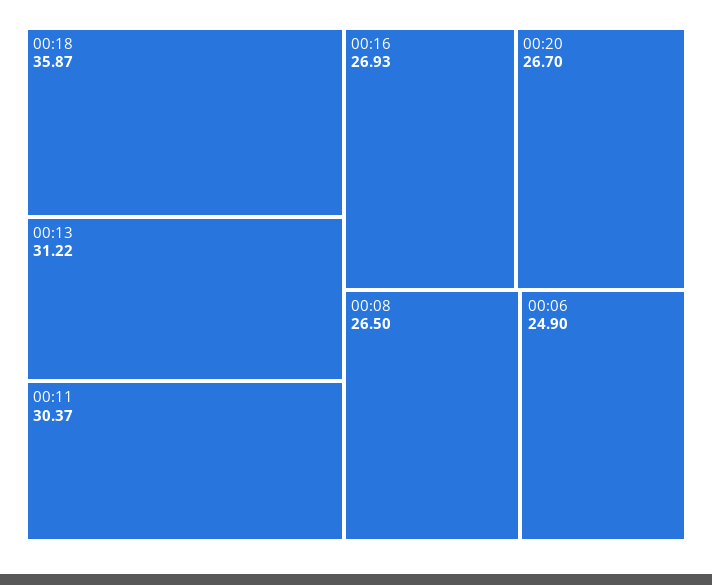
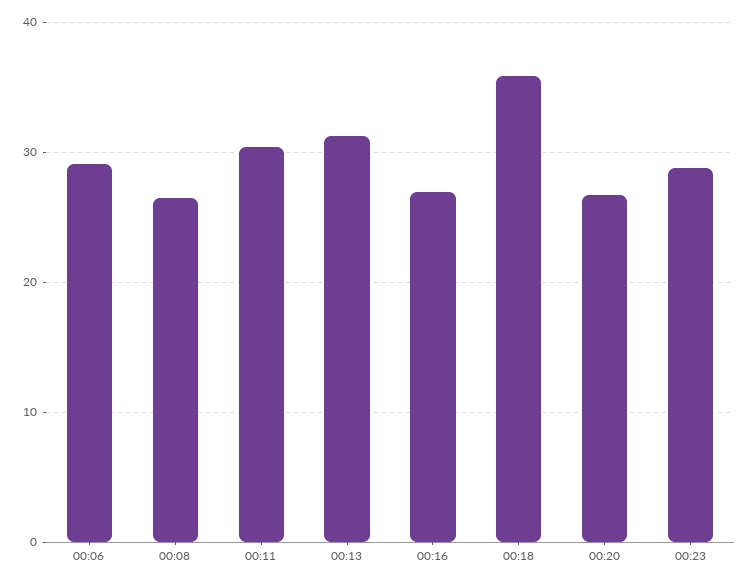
00:06: 24.9 -> 29
00:23: none -> 29

